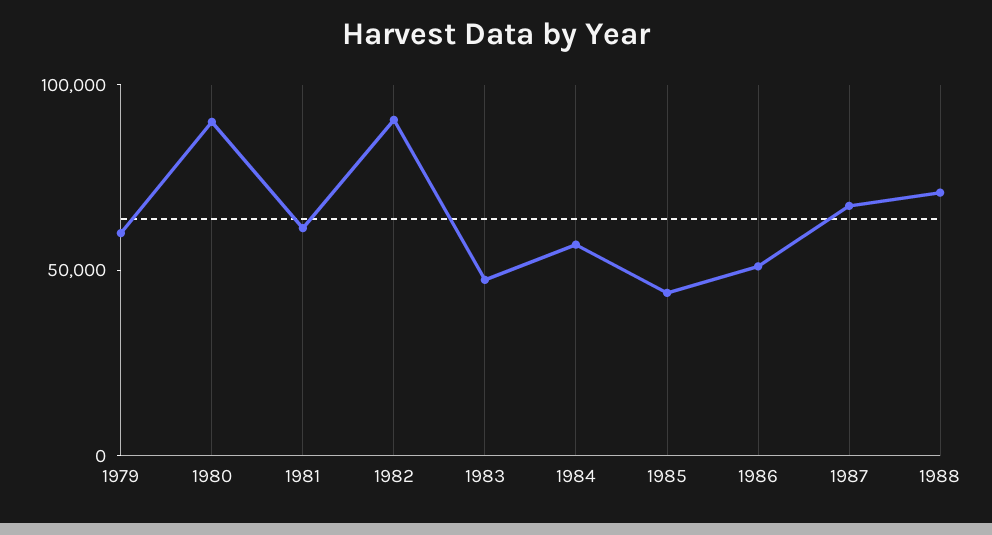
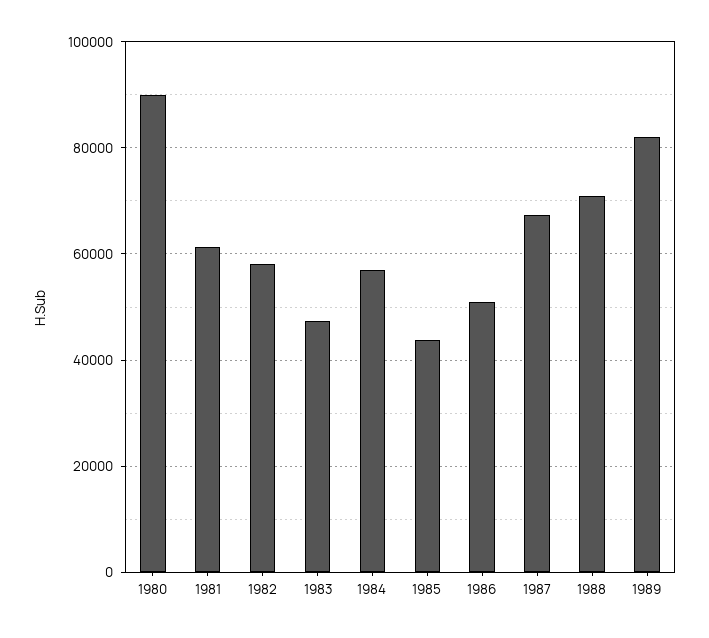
1979: 60000 -> none
1982: 90000 -> 58000
1989: none -> 82000

